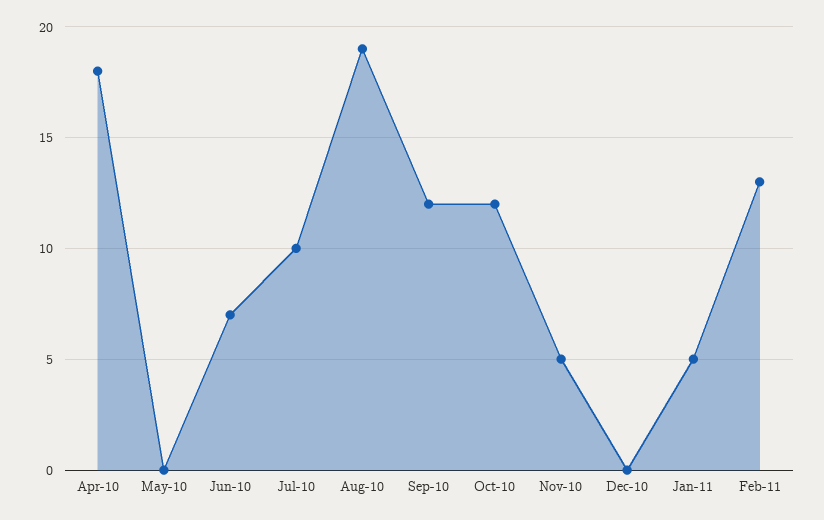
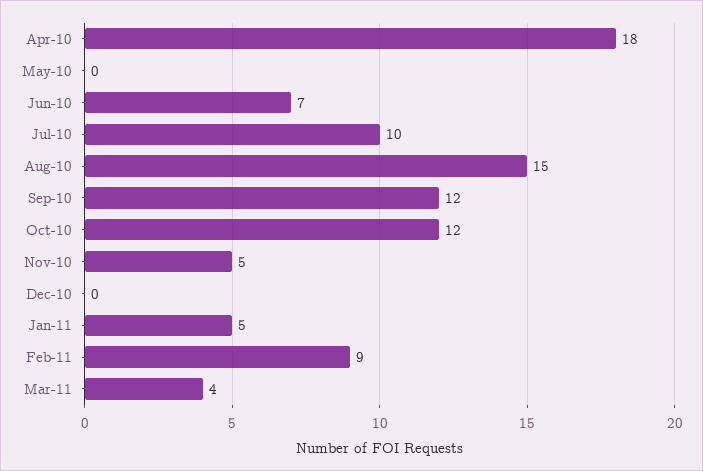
Aug-10: 19 -> 15
Feb-11: 13 -> 9
Mar-11: none -> 4

